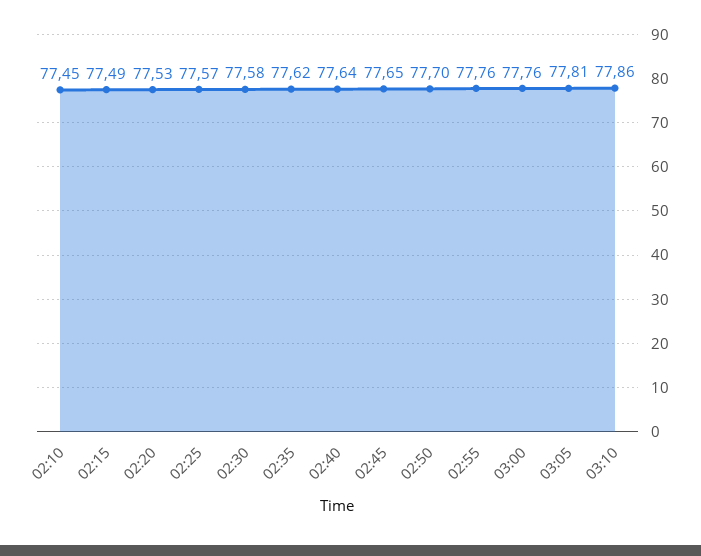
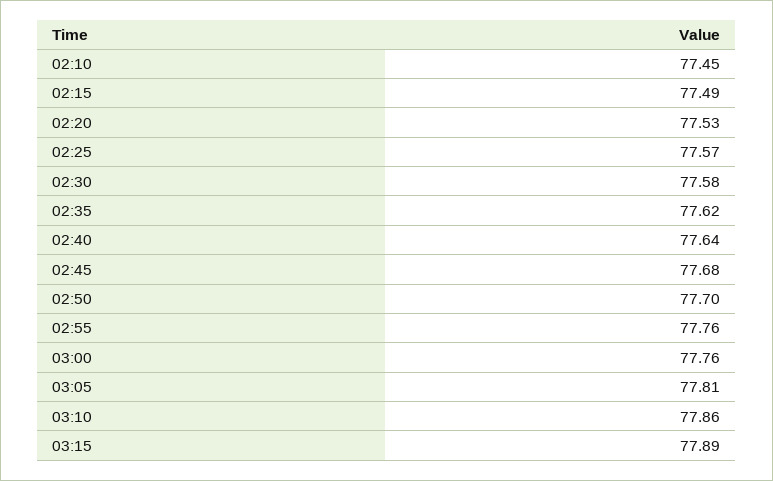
02:45: 77.65 -> 77.68
03:15: none -> 77.89

